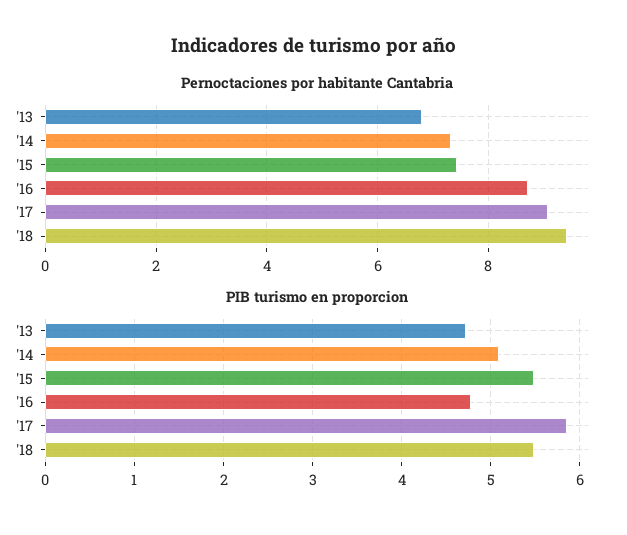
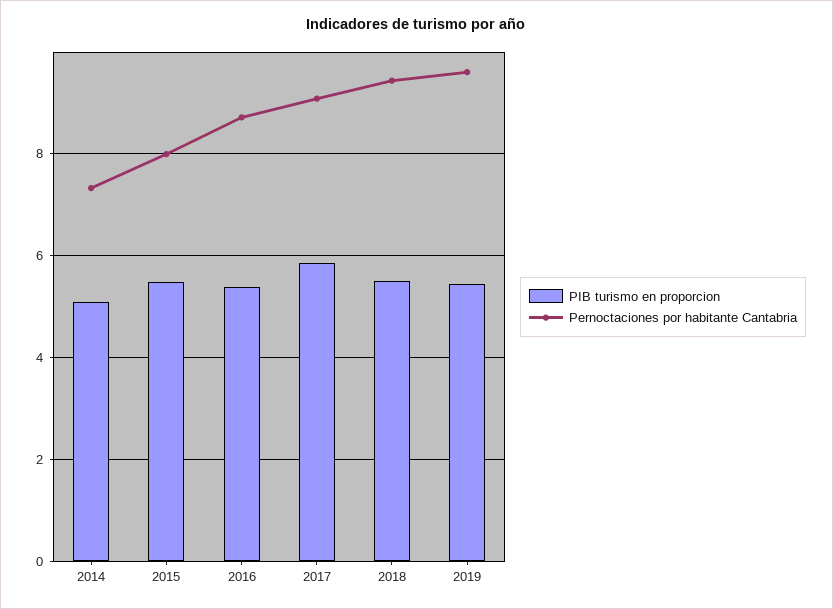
Pernoctaciones por habitante Cantabria, '13: 6.8 -> none
Pernoctaciones por habitante Cantabria, '15: 7.4 -> 8
PIB turismo en proporcion, '13: 4.7 -> none
PIB turismo en proporcion, '16: 4.8 -> 5.4
PIB turismo en proporcion, 2019: none -> 5.4
Pernoctaciones por habitante Cantabria, 2019: none -> 9.6

